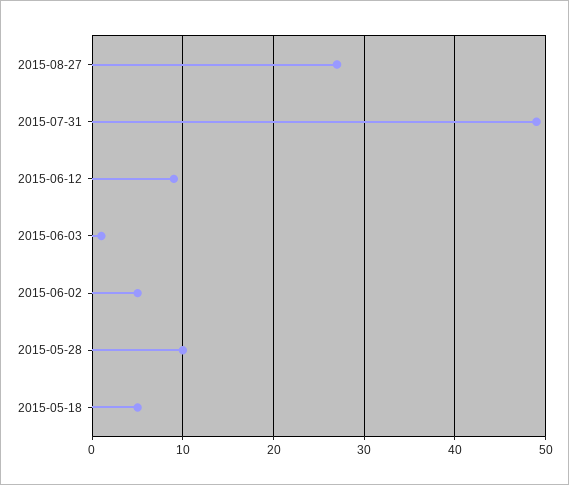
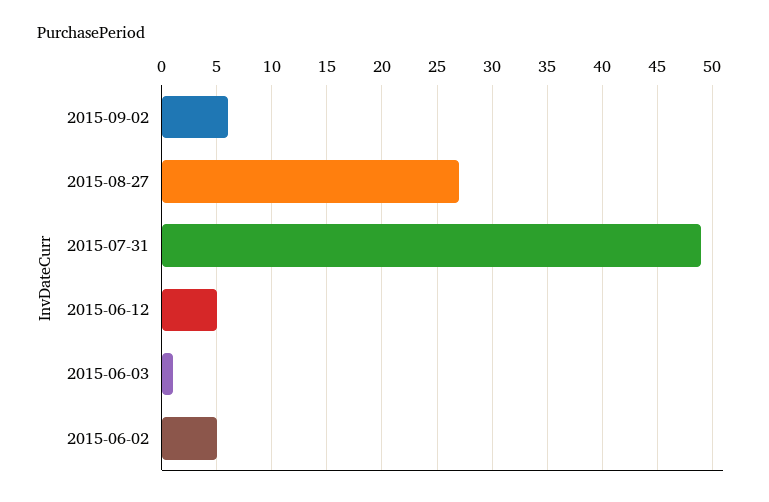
2015-06-12: 9 -> 5
2015-05-28: 10 -> none
2015-05-18: 5 -> none
2015-09-02: none -> 6

